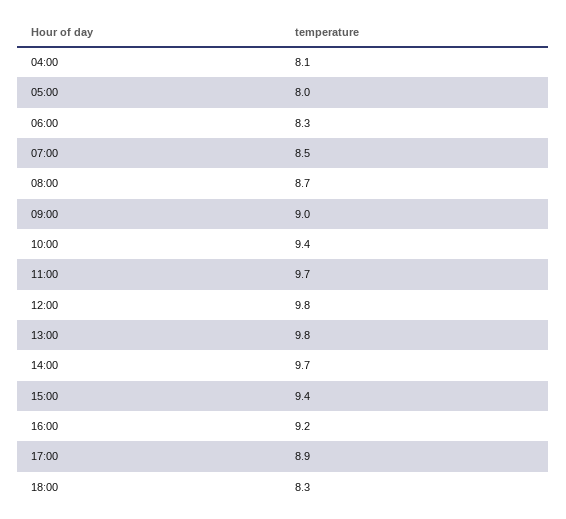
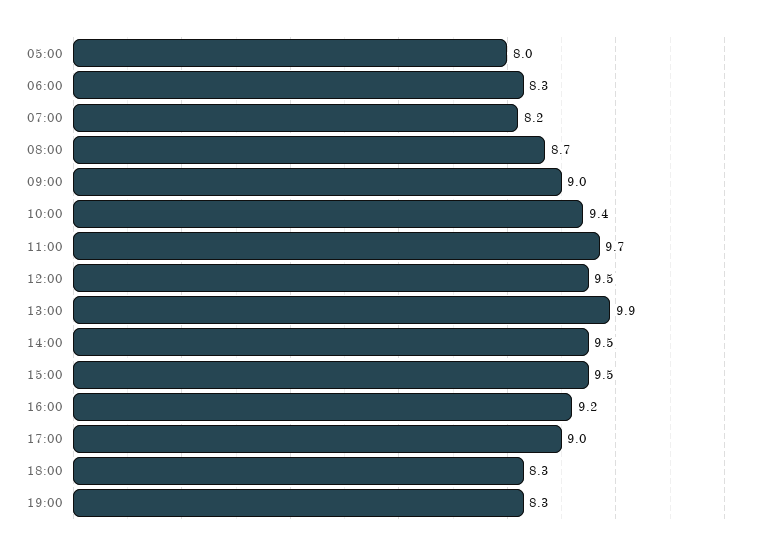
04:00: 8.1 -> none
07:00: 8.5 -> 8.2
12:00: 9.8 -> 9.5
13:00: 9.8 -> 9.9
14:00: 9.7 -> 9.5
15:00: 9.4 -> 9.5
17:00: 8.9 -> 9
19:00: none -> 8.3

